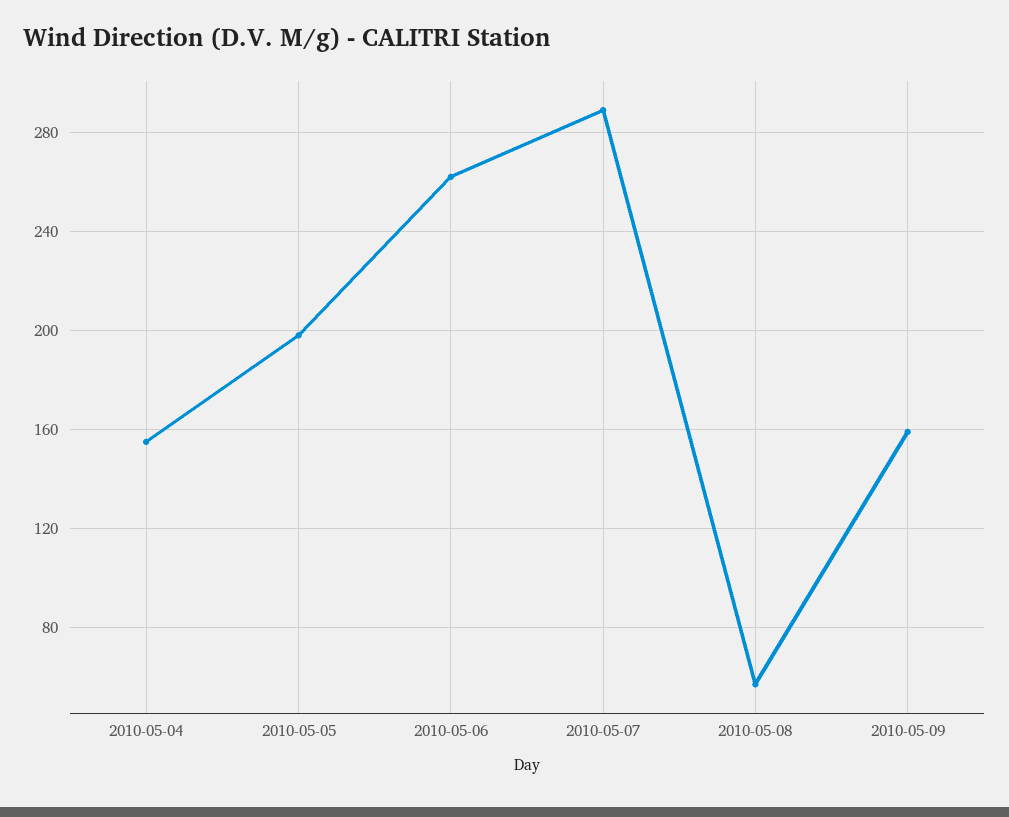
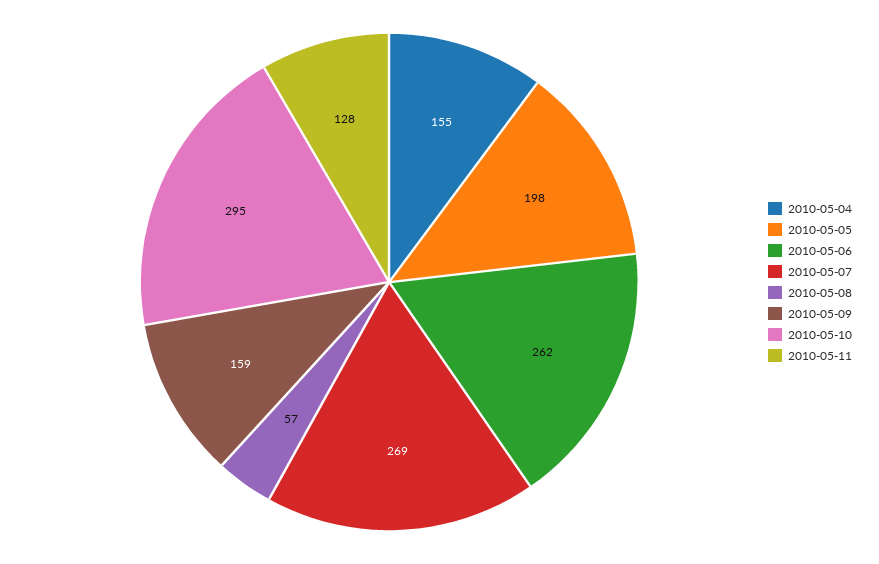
2010-05-07: 290 -> 269
2010-05-10: none -> 295
2010-05-11: none -> 128

